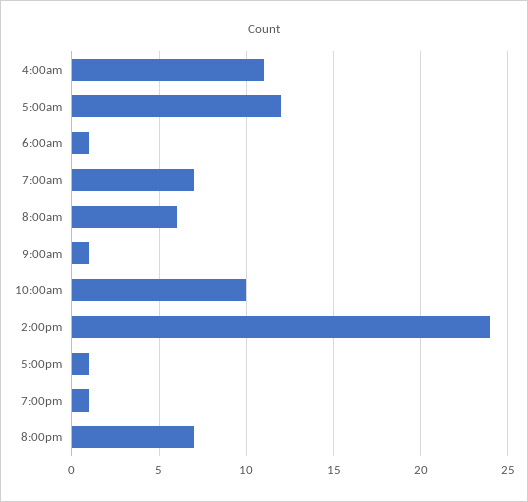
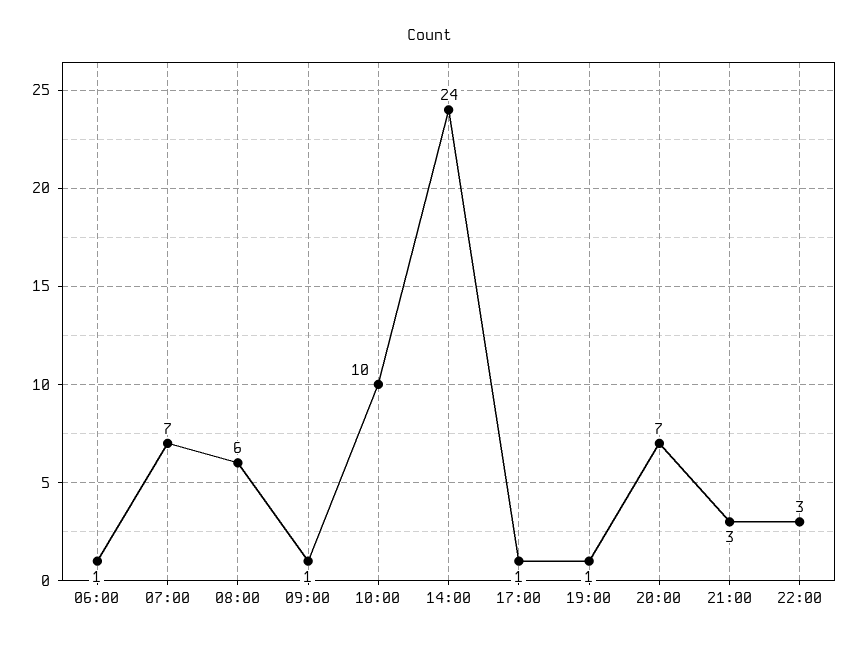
4:00am: 11 -> none
5:00am: 12 -> none
21:00: none -> 3
22:00: none -> 3

